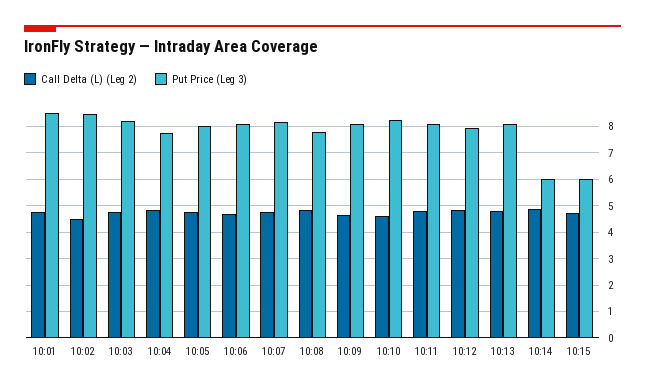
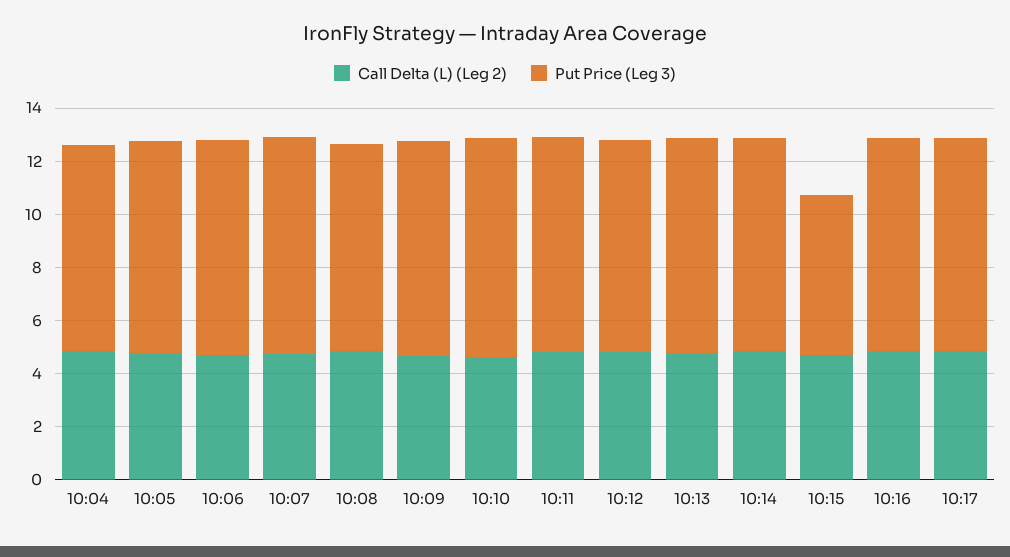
Call Delta (L) (Leg 2), 10:01: 4.75 -> none
Put Price (Leg 3), 10:01: 8.5 -> none
Call Delta (L) (Leg 2), 10:02: 4.5 -> none
Put Price (Leg 3), 10:02: 8.5 -> none
Call Delta (L) (Leg 2), 10:03: 4.75 -> none
Put Price (Leg 3), 10:03: 8.25 -> none
Put Price (Leg 3), 10:14: 6 -> 8
Call Delta (L) (Leg 2), 10:16: none -> 5
Put Price (Leg 3), 10:16: none -> 8
Call Delta (L) (Leg 2), 10:17: none -> 5
Put Price (Leg 3), 10:17: none -> 8

